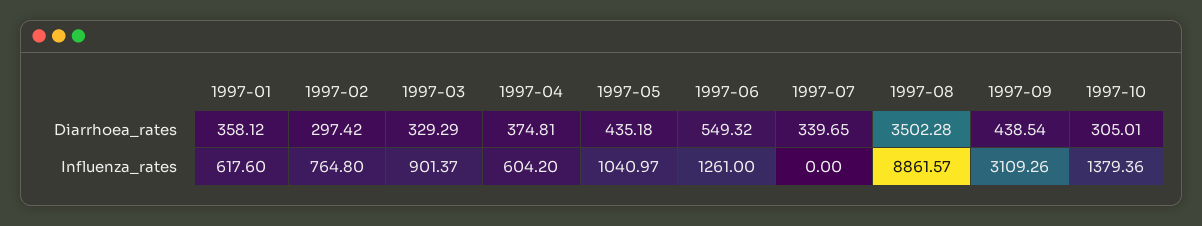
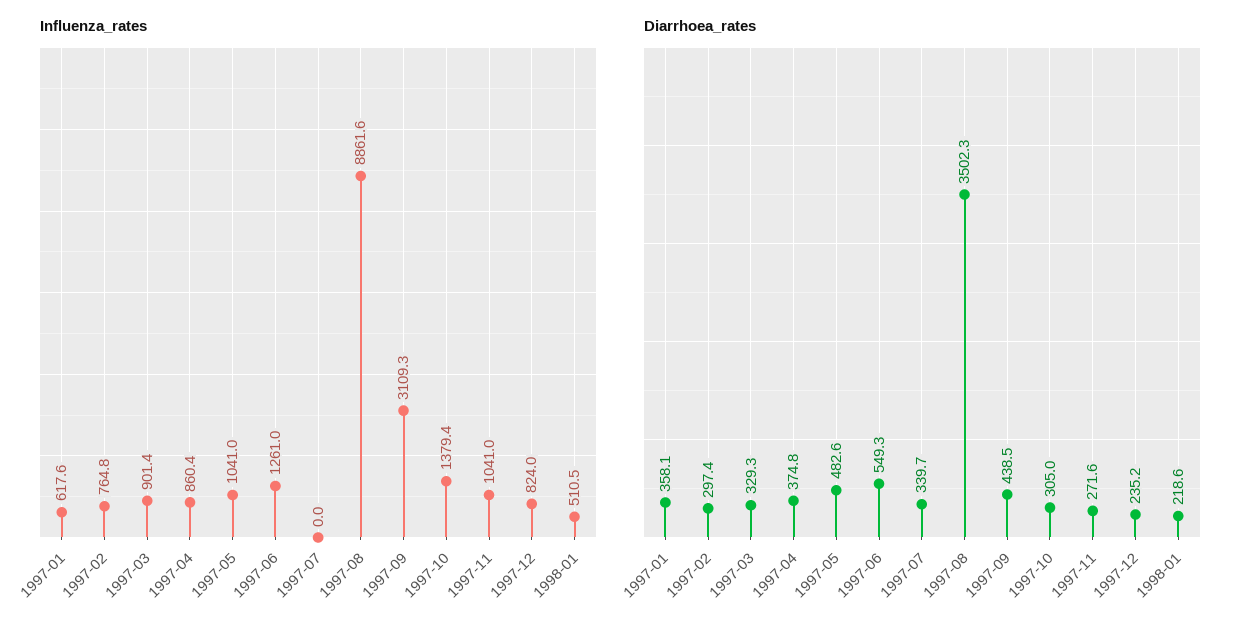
Diarrhoea_rates, 1997-05: 435.18 -> 482.6
Influenza_rates, 1997-04: 604.2 -> 860.4
Influenza_rates, 1997-11: none -> 1041
Influenza_rates, 1997-12: none -> 824
Influenza_rates, 1998-01: none -> 510.5
Diarrhoea_rates, 1997-11: none -> 271.6
Diarrhoea_rates, 1997-12: none -> 235.2
Diarrhoea_rates, 1998-01: none -> 218.6

